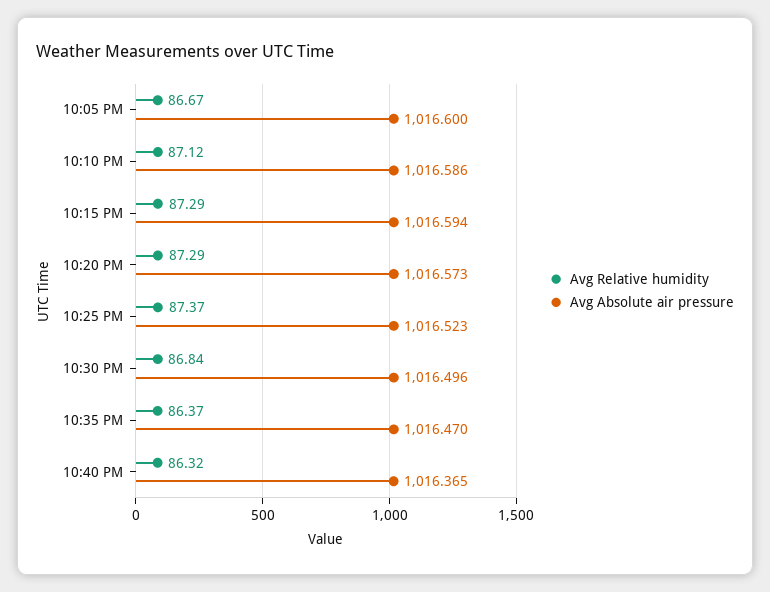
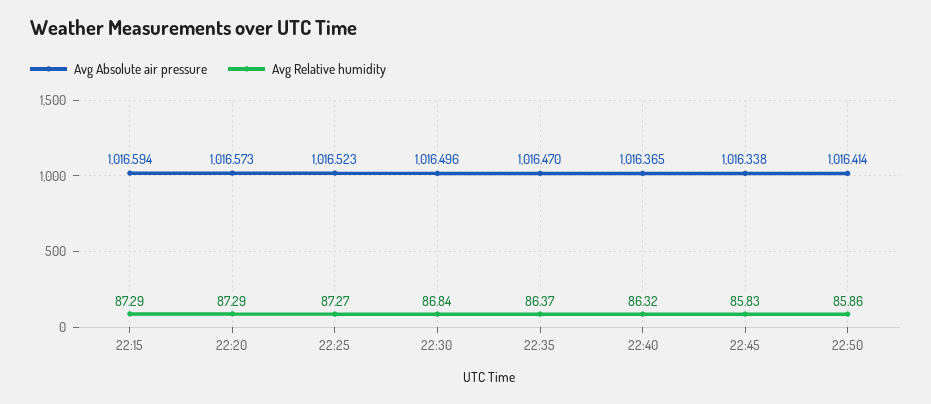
Avg Relative humidity, 10:05 PM: 86.67 -> none
Avg Absolute air pressure, 10:05 PM: 1016.6 -> none
Avg Relative humidity, 10:10 PM: 87.12 -> none
Avg Absolute air pressure, 10:10 PM: 1016.586 -> none
Avg Relative humidity, 10:25 PM: 87.37 -> 87.27
Avg Absolute air pressure, 22:45: none -> 1016.338
Avg Relative humidity, 22:45: none -> 85.83
Avg Absolute air pressure, 22:50: none -> 1016.414
Avg Relative humidity, 22:50: none -> 85.86

